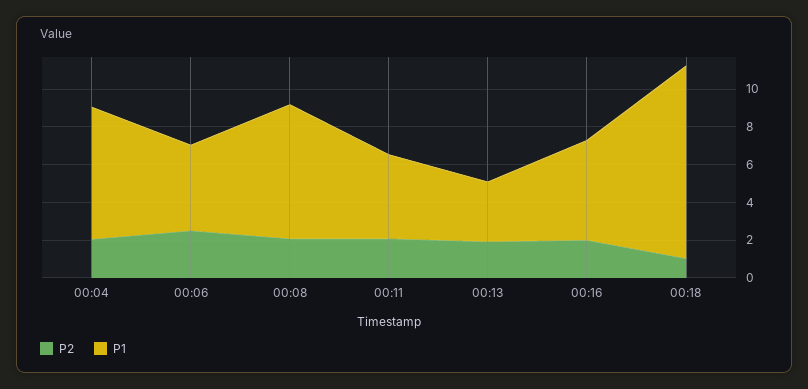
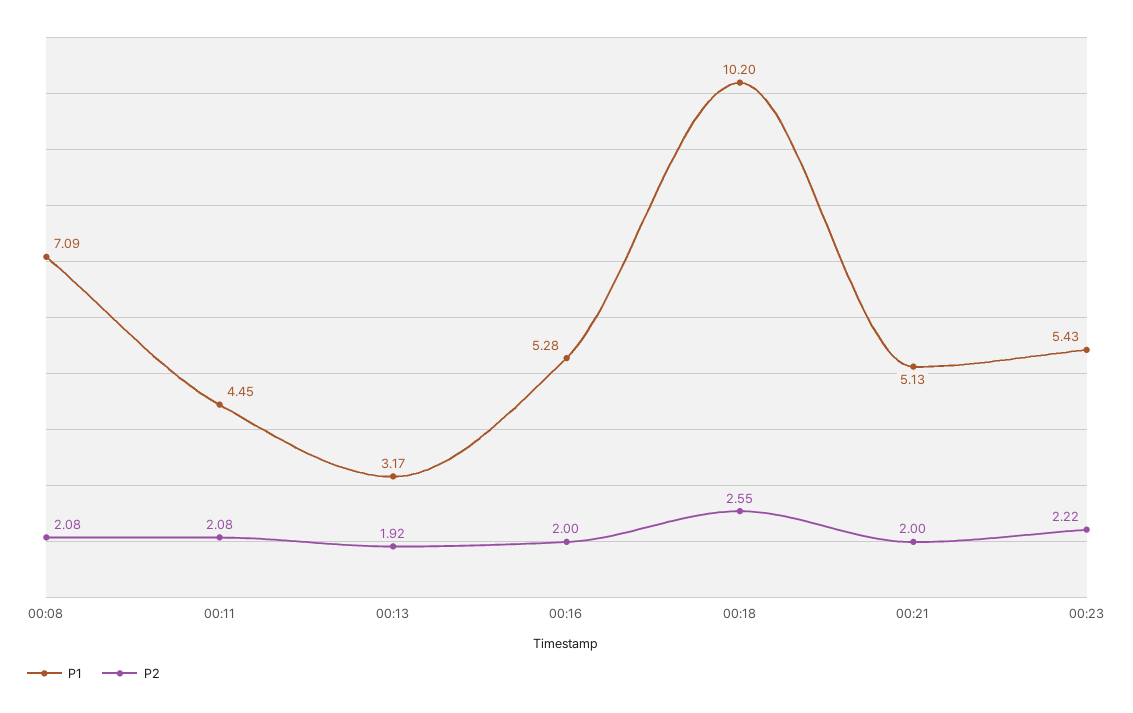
P2, 00:04: 2 -> none
P1, 00:04: 7 -> none
P2, 00:06: 2.5 -> none
P1, 00:06: 4.5 -> none
P2, 00:18: 1 -> 2.55
P1, 00:21: none -> 5.13
P2, 00:21: none -> 2
P1, 00:23: none -> 5.43
P2, 00:23: none -> 2.22

